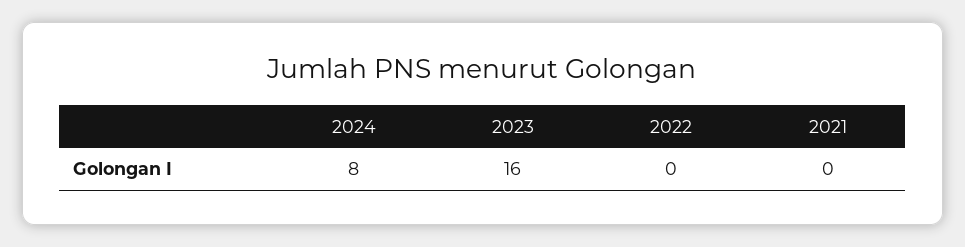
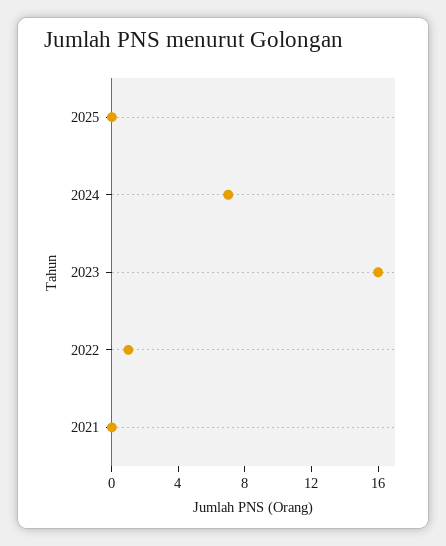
2024: 8 -> 7
2022: 0 -> 1
2025: none -> 0

